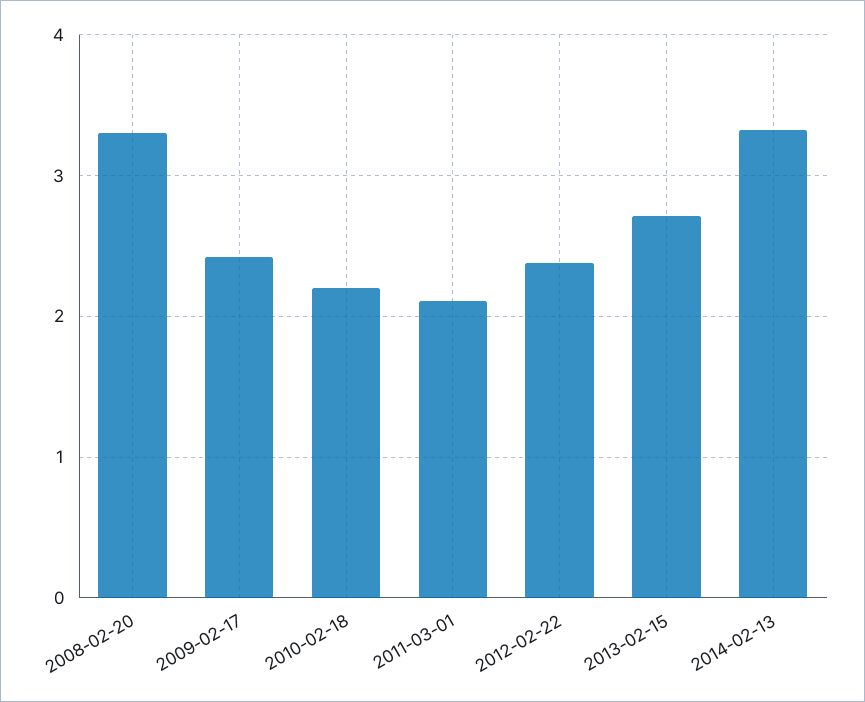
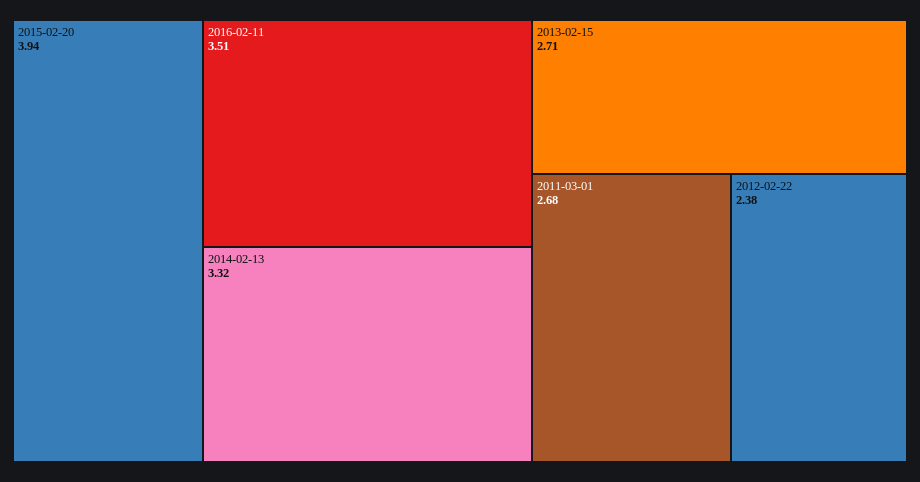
2008-02-20: 3.3 -> none
2009-02-17: 2.4 -> none
2010-02-18: 2.2 -> none
2011-03-01: 2.1 -> 2.68
2015-02-20: none -> 3.94
2016-02-11: none -> 3.51

